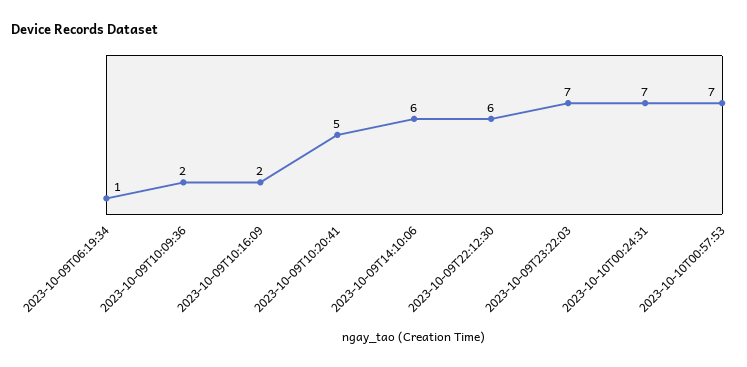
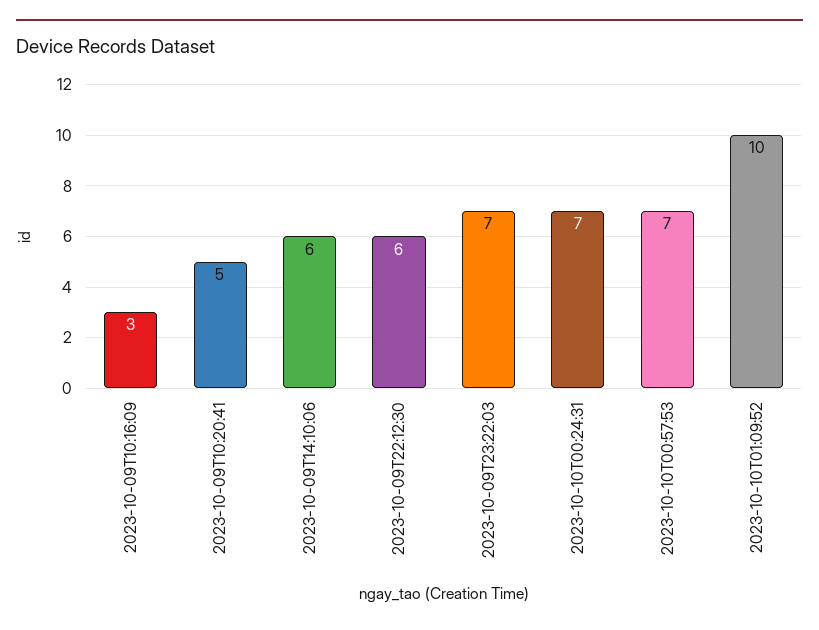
2023-10-09T06:19:34: 1 -> none
2023-10-09T10:09:36: 2 -> none
2023-10-09T10:16:09: 2 -> 3
2023-10-10T01:09:52: none -> 10

